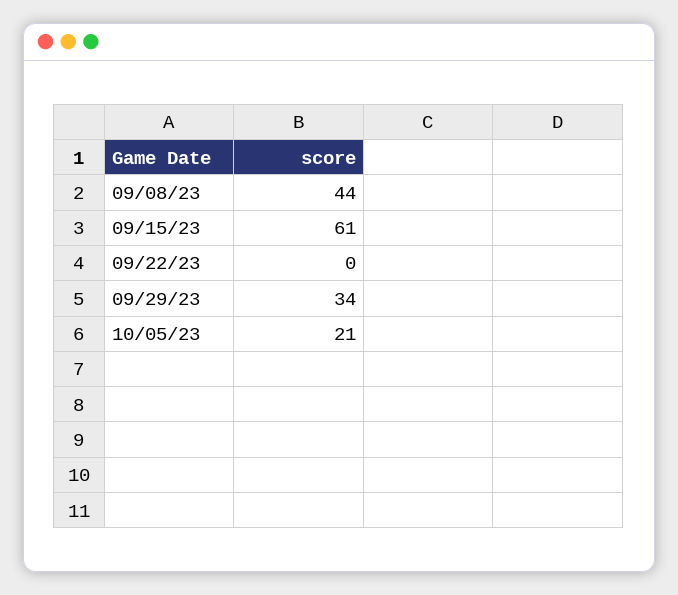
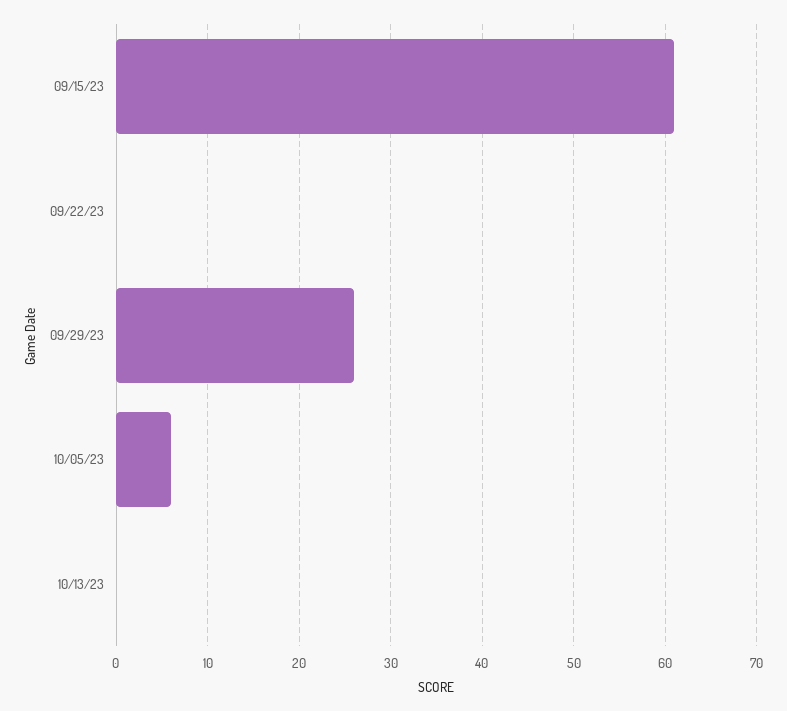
09/08/23: 44 -> none
09/29/23: 34 -> 26
10/05/23: 21 -> 6
10/13/23: none -> 0

